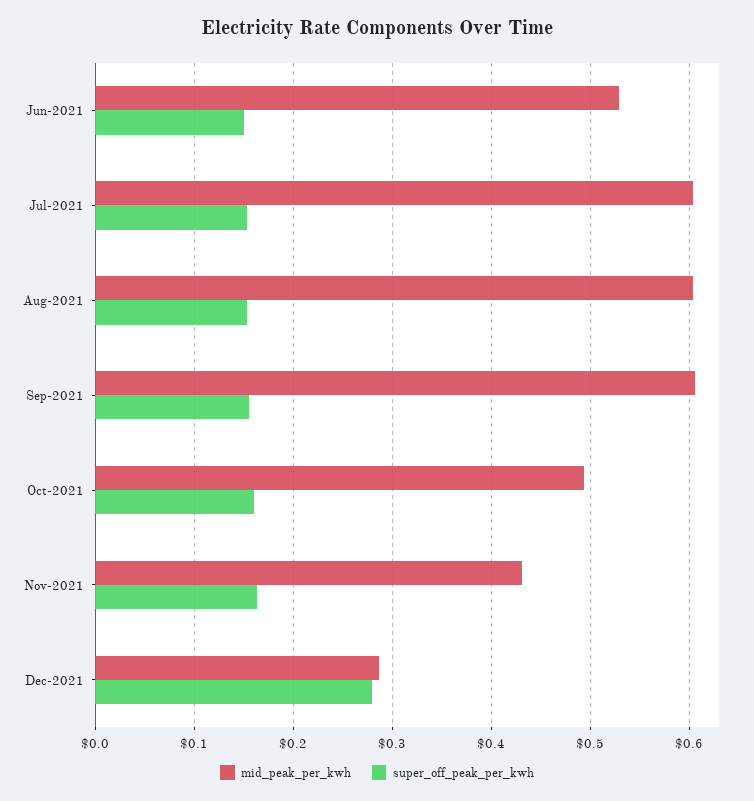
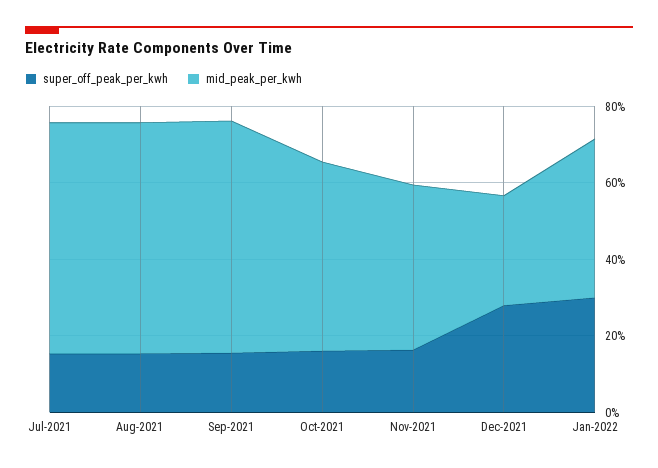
mid_peak_per_kwh, Jun-2021: 0.53 -> none
super_off_peak_per_kwh, Jun-2021: 0.15 -> none
super_off_peak_per_kwh, Jan-2022: none -> 0.3
mid_peak_per_kwh, Jan-2022: none -> 0.4

